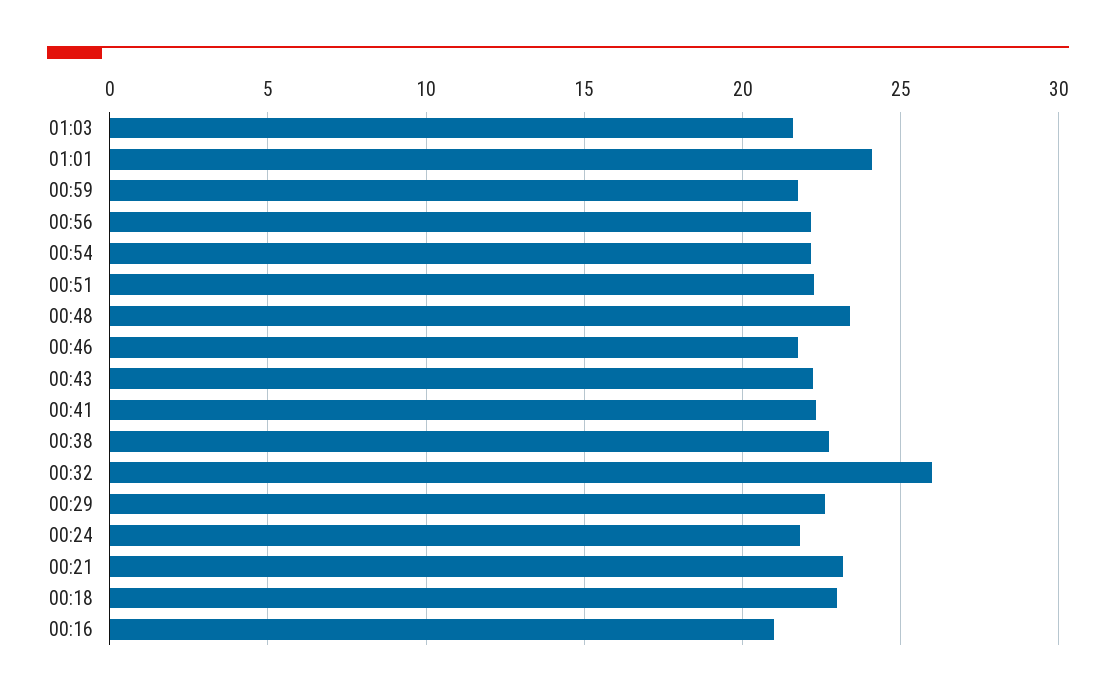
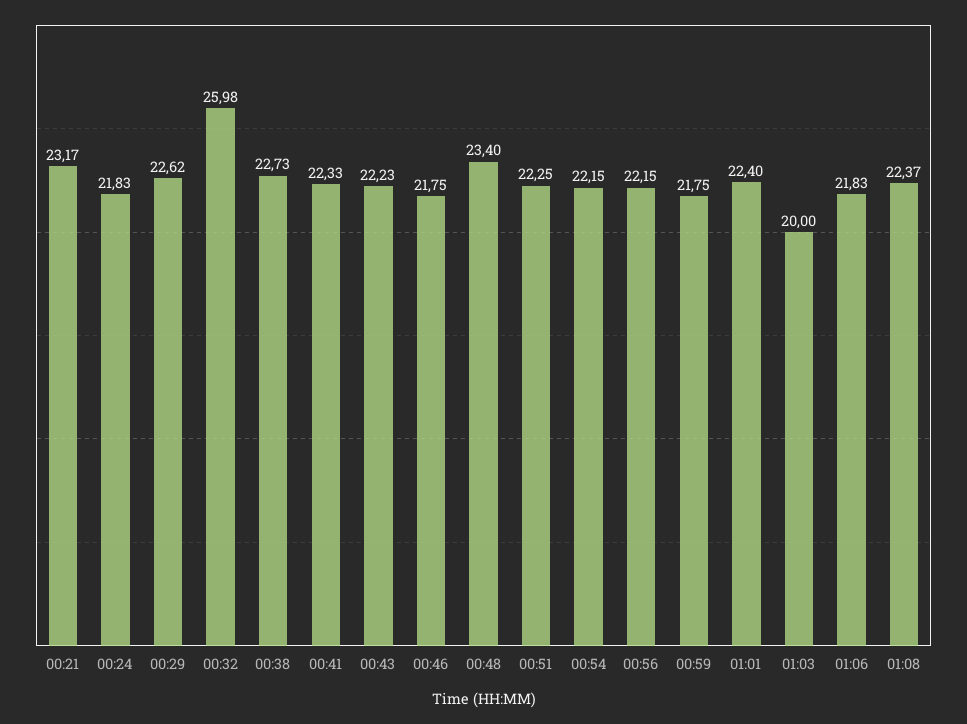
01:03: 21.5 -> 20
01:01: 24 -> 22.4
00:18: 23 -> none
00:16: 21 -> none
01:06: none -> 21.83
01:08: none -> 22.37

